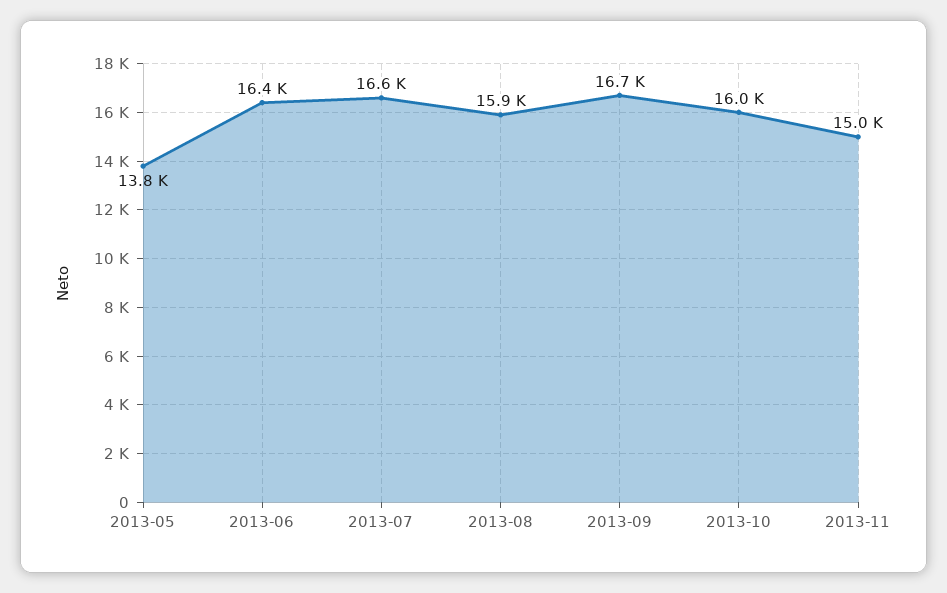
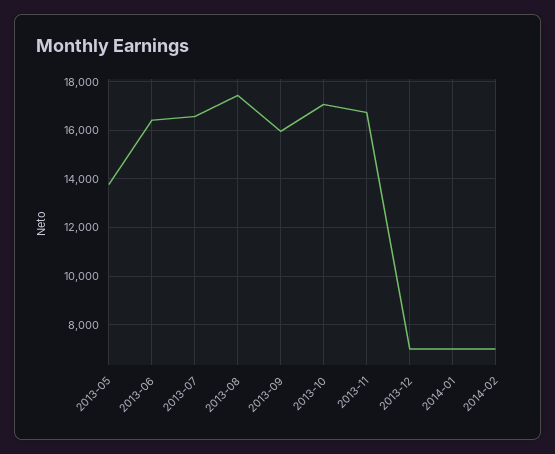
2013-08: 15900 -> 17500
2013-09: 16700 -> 16000
2013-10: 16000 -> 17000
2013-11: 15000 -> 16750
2013-12: none -> 7000
2014-01: none -> 7000
2014-02: none -> 7000

